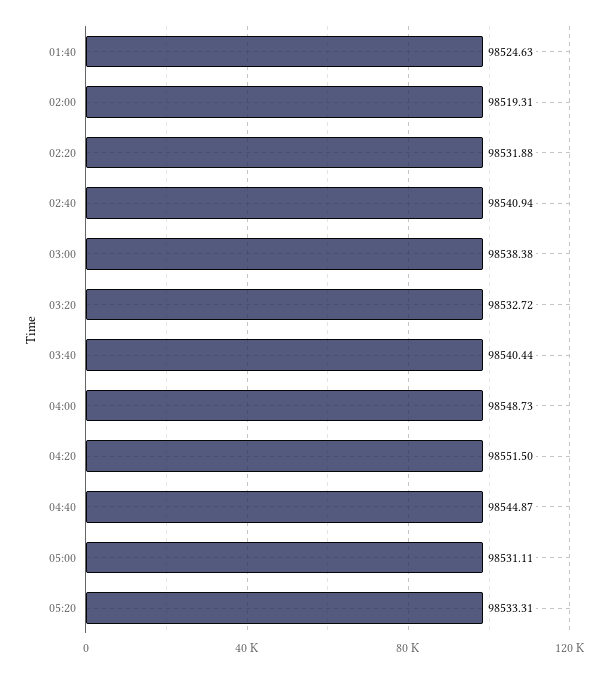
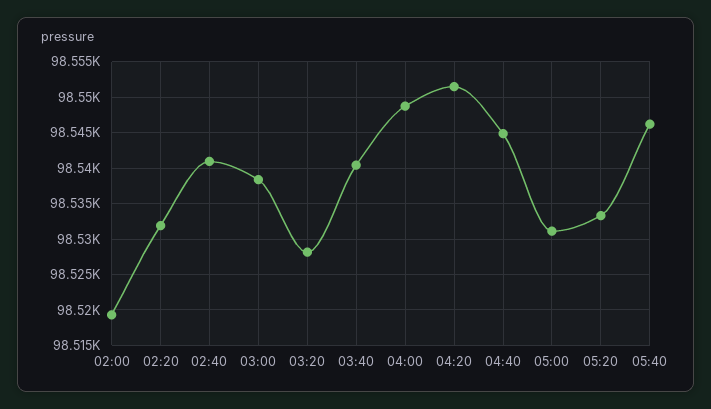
01:40: 98524.63 -> none
03:20: 98532.72 -> 98528
05:40: none -> 98546

